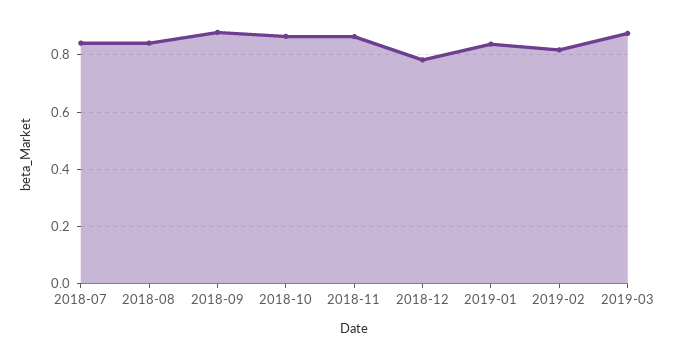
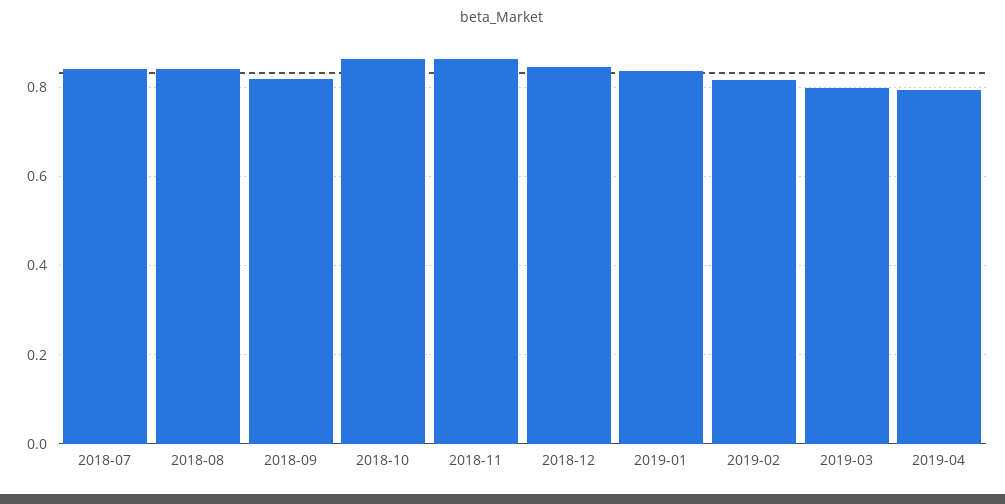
2018-09: 0.875 -> 0.82
2018-12: 0.775 -> 0.84
2019-03: 0.875 -> 0.8
2019-04: none -> 0.8

